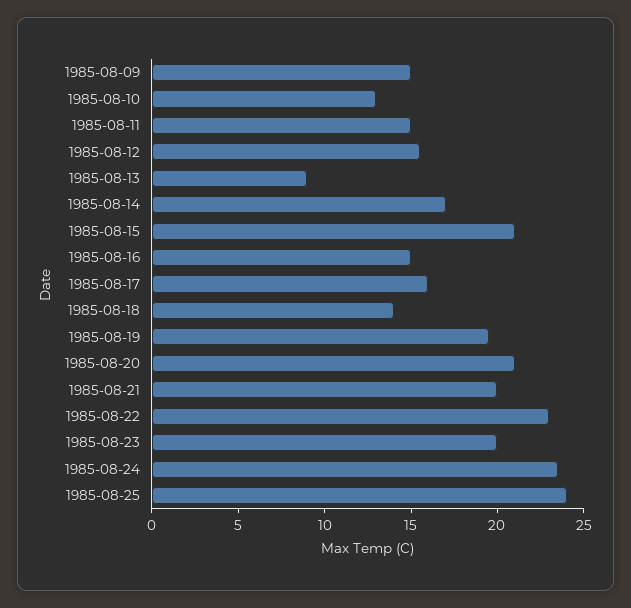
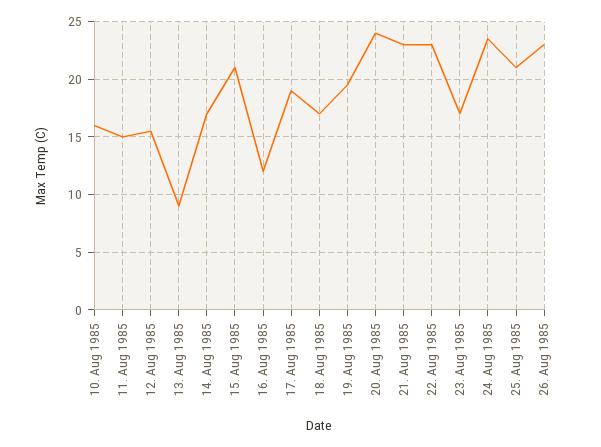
1985-08-09: 15 -> none
1985-08-10: 13 -> 16
1985-08-16: 15 -> 12
1985-08-17: 16 -> 19
1985-08-18: 14 -> 17
1985-08-20: 21 -> 24
1985-08-21: 20 -> 23
1985-08-23: 20 -> 17
1985-08-25: 24 -> 21
26. Aug 1985: none -> 23

